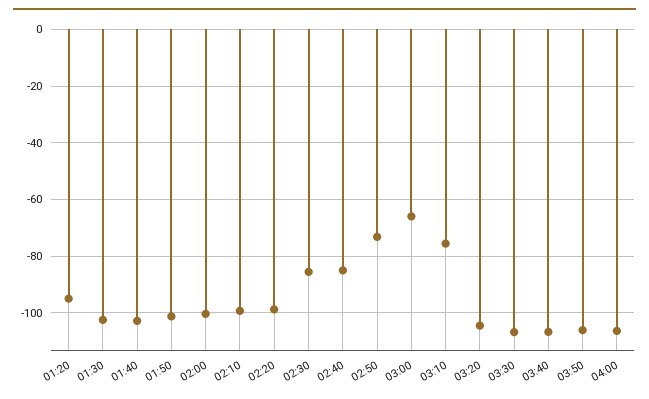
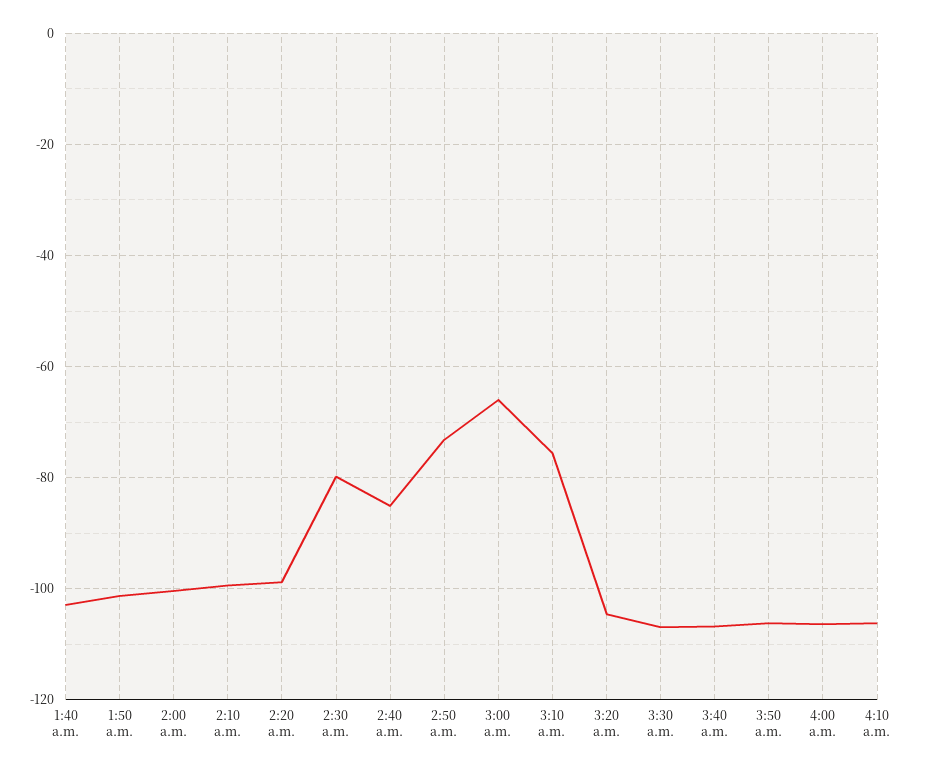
01:20: -95 -> none
01:30: -102.5 -> none
02:30: -85 -> -80
4:10 a.m.: none -> -106

